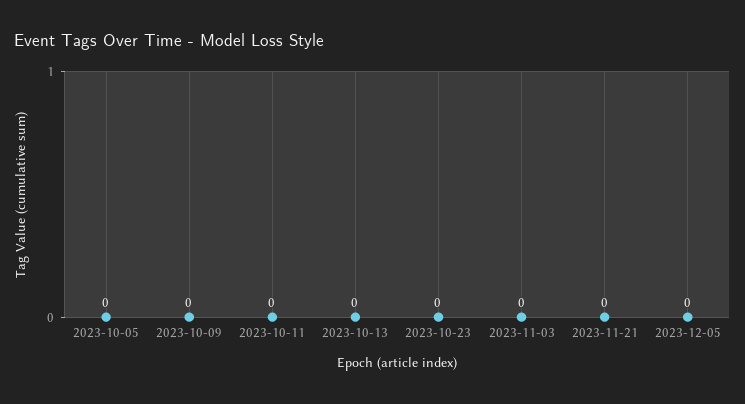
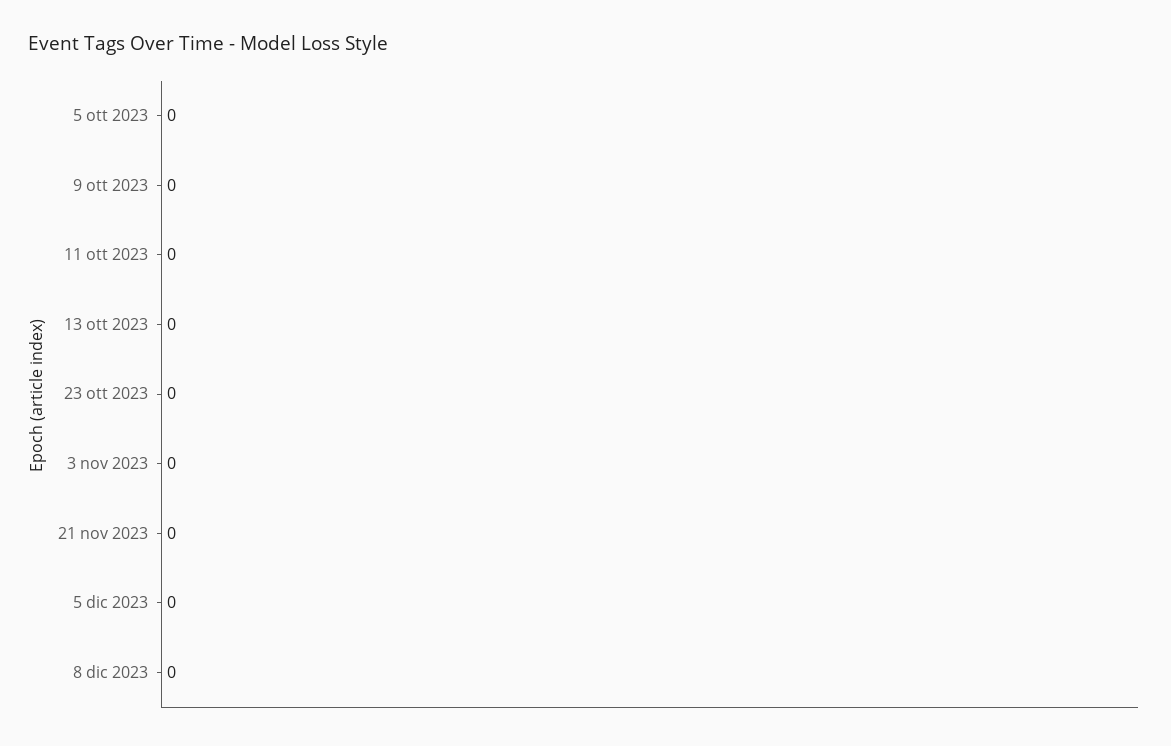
8 dic 2023: none -> 0

